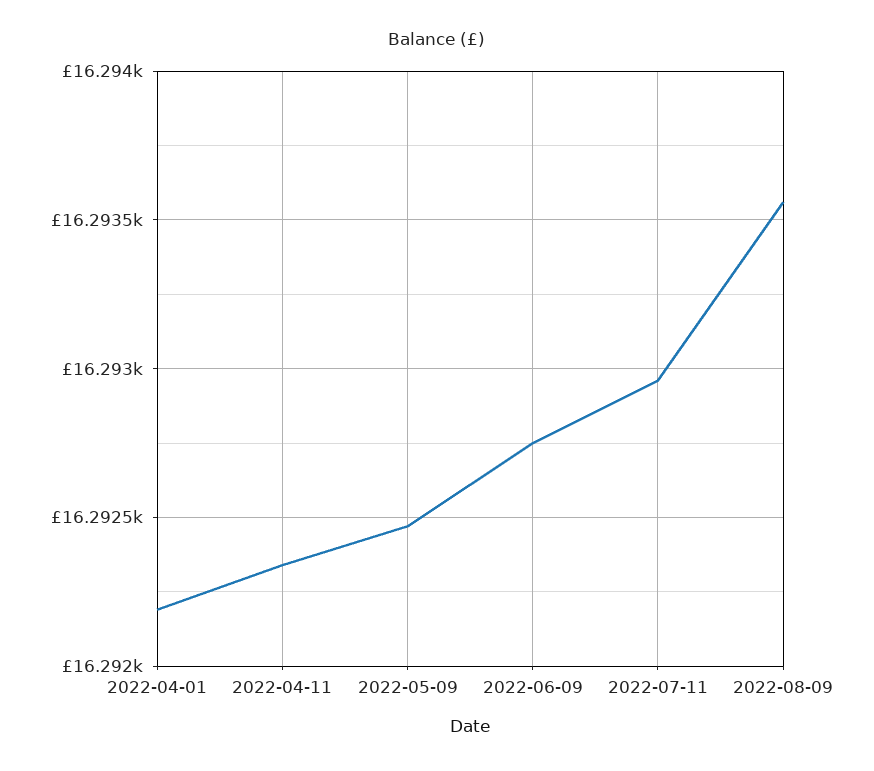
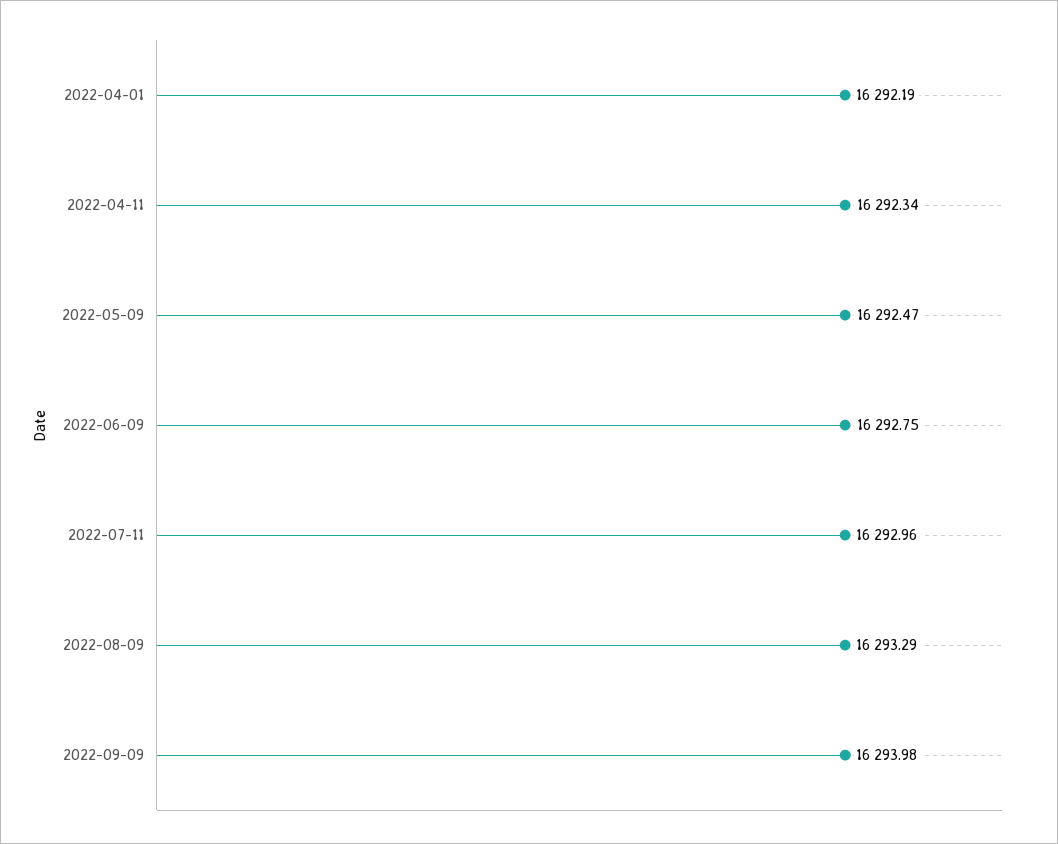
2022-08-09: 16293.55 -> 16293.29
2022-09-09: none -> 16293.98

